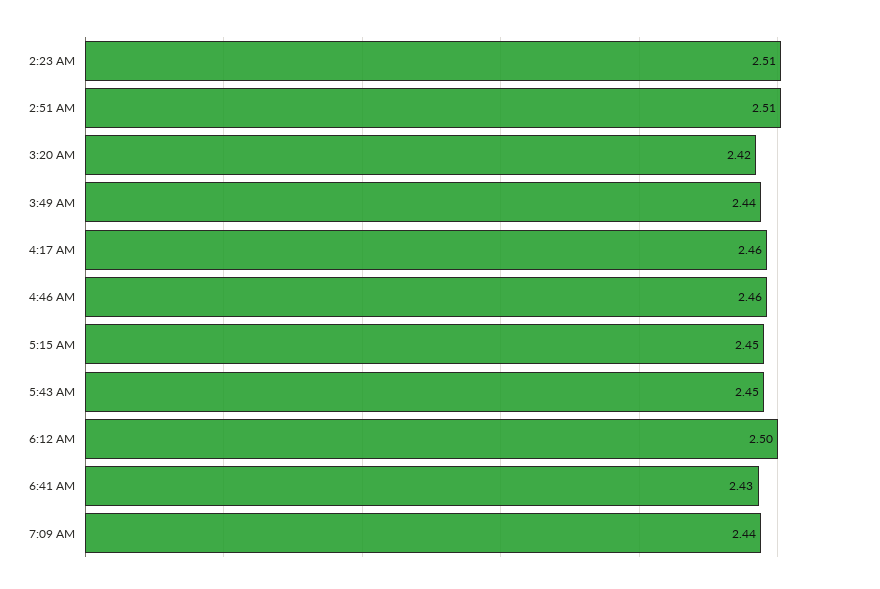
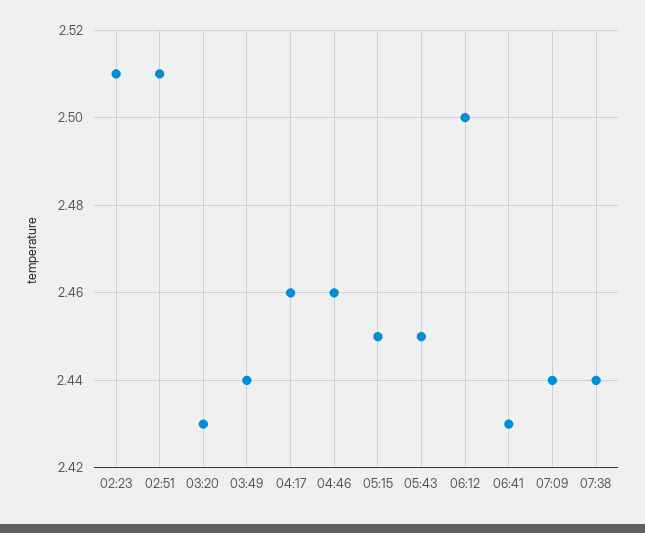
3:20 AM: 2.42 -> 2.43
07:38: none -> 2.44

